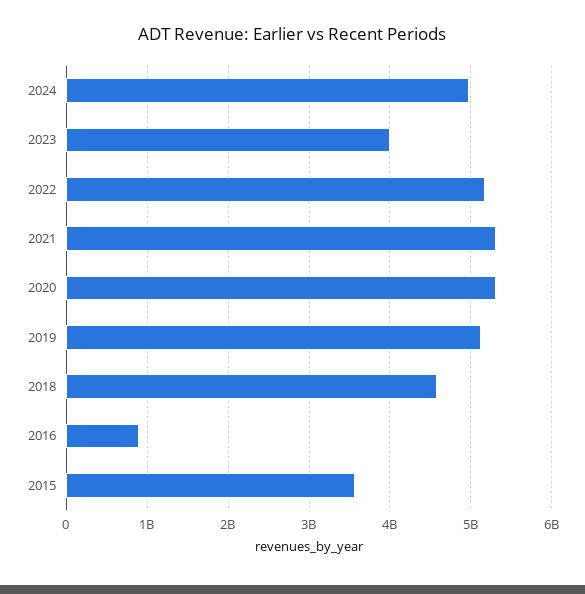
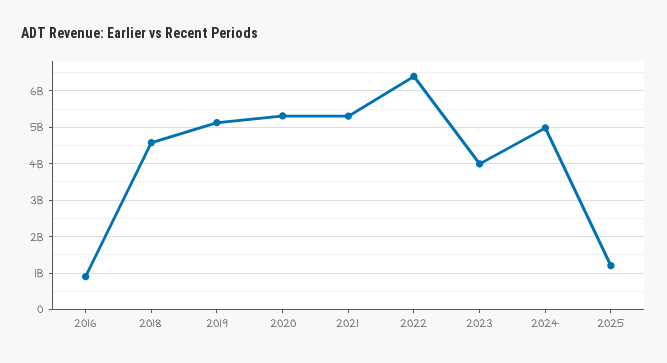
2022: 5200000000 -> 6400000000
2015: 3600000000 -> none
2025: none -> 1200000000

